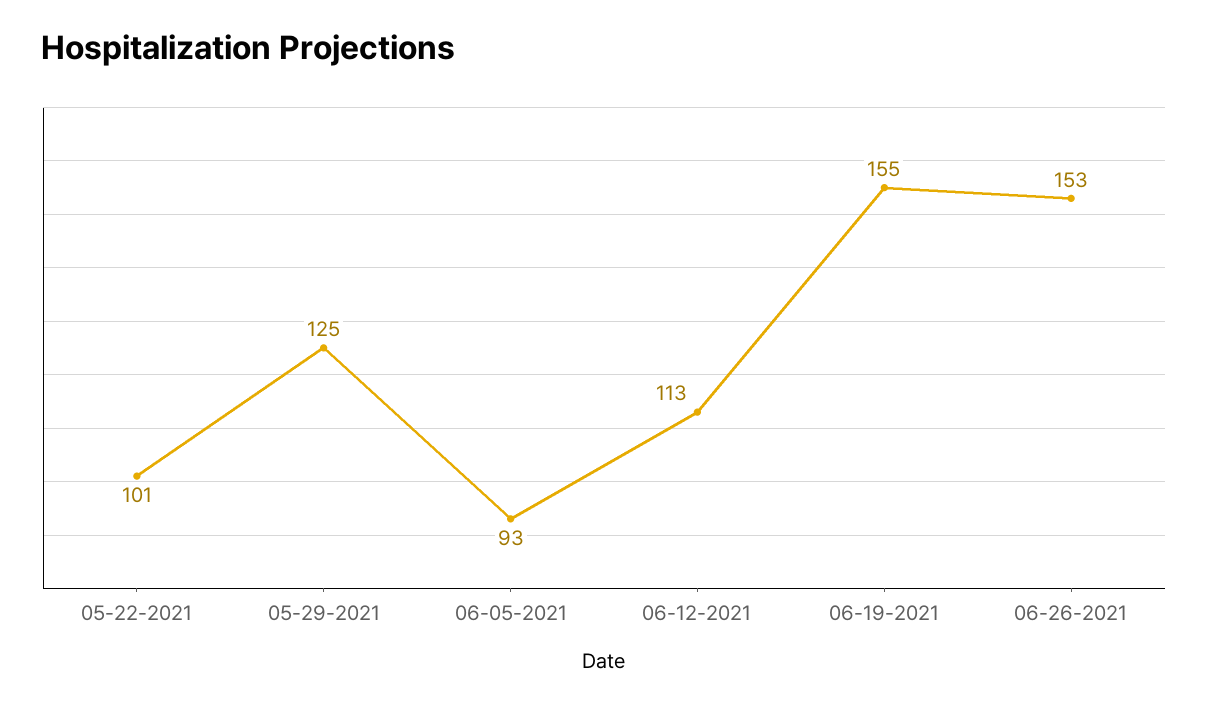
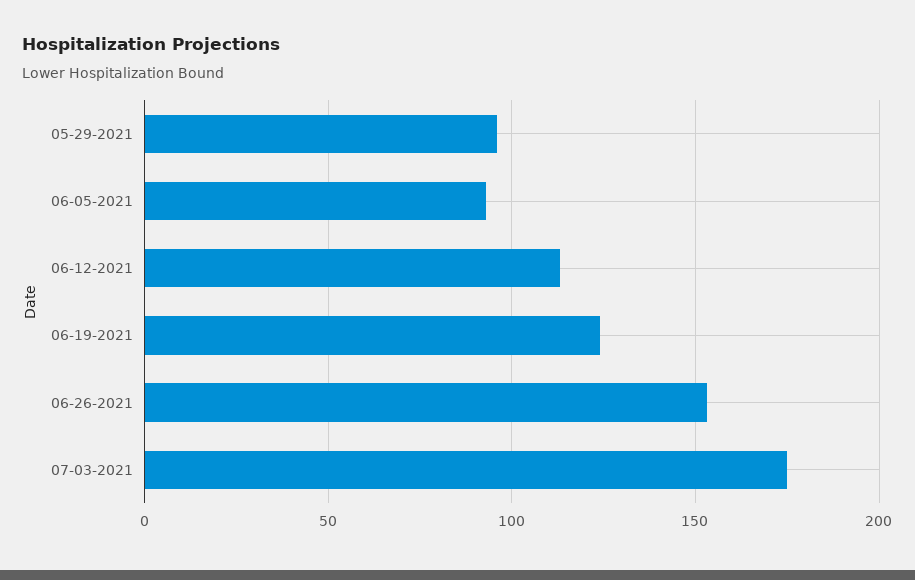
05-22-2021: 101 -> none
05-29-2021: 125 -> 95
06-19-2021: 155 -> 125
07-03-2021: none -> 175

